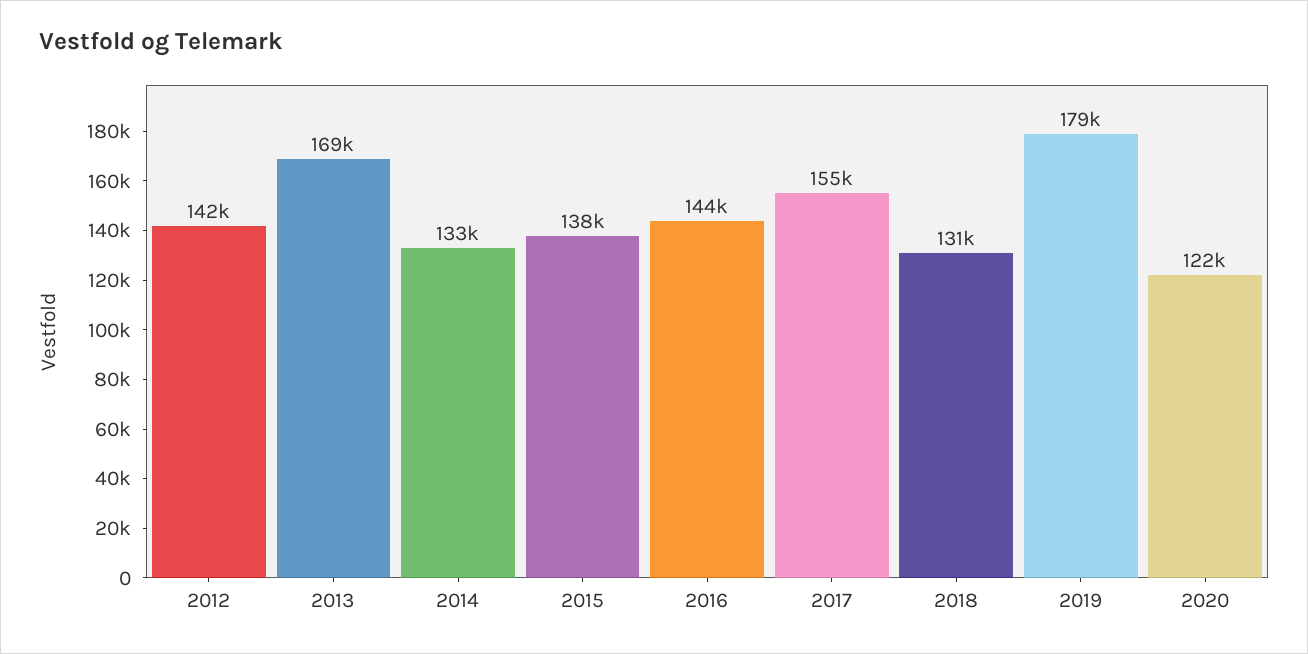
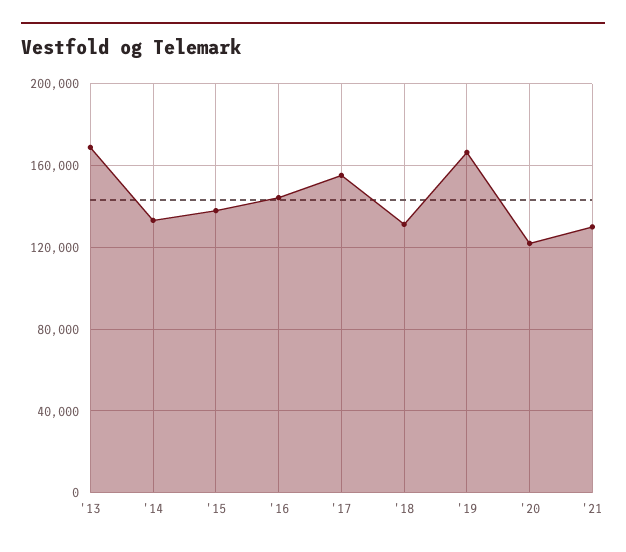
2012: 142000 -> none
2019: 179000 -> 165000
'21: none -> 130000

